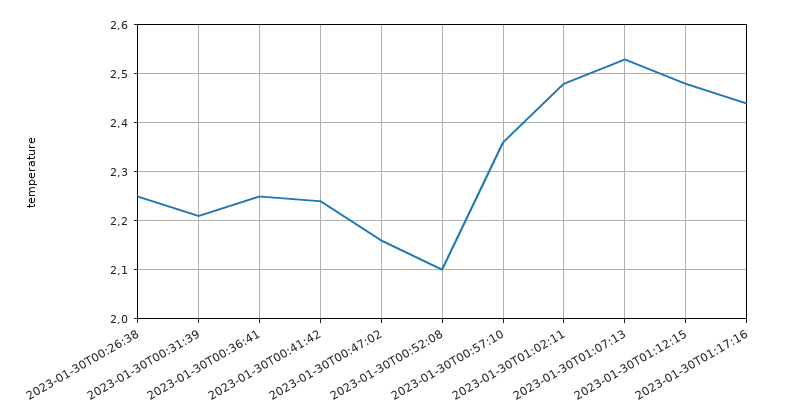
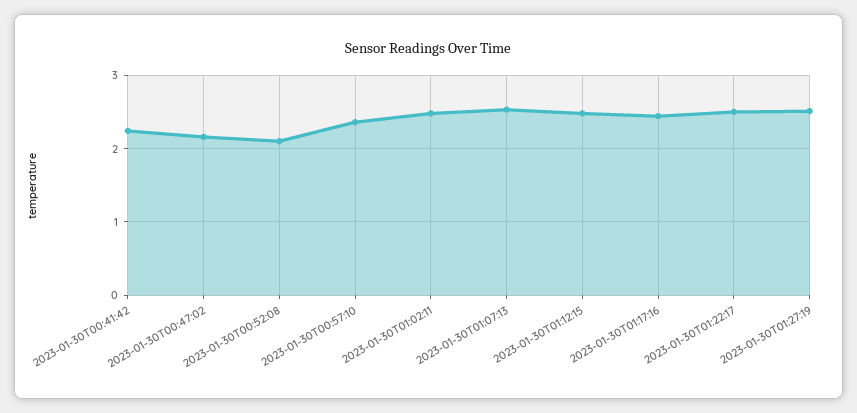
2023-01-30T00:26:38: 2.25 -> none
2023-01-30T00:31:39: 2.2 -> none
2023-01-30T00:36:41: 2.25 -> none
2023-01-30T01:22:17: none -> 2.5
2023-01-30T01:27:19: none -> 2.5

